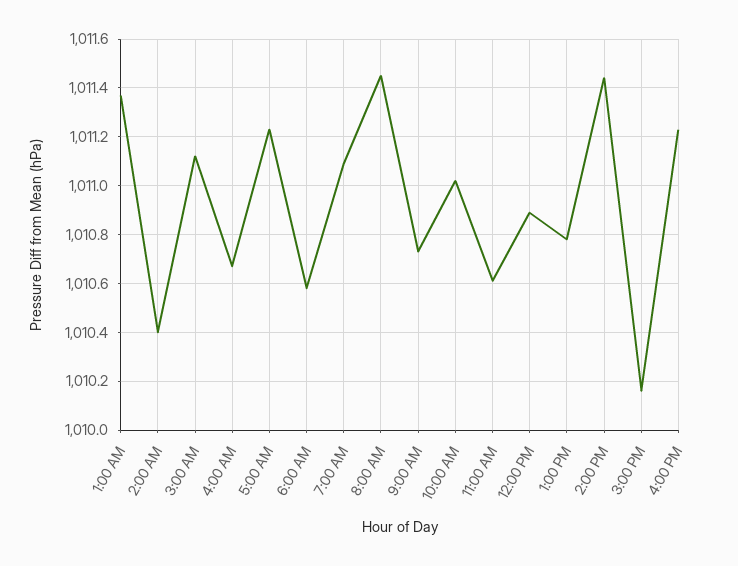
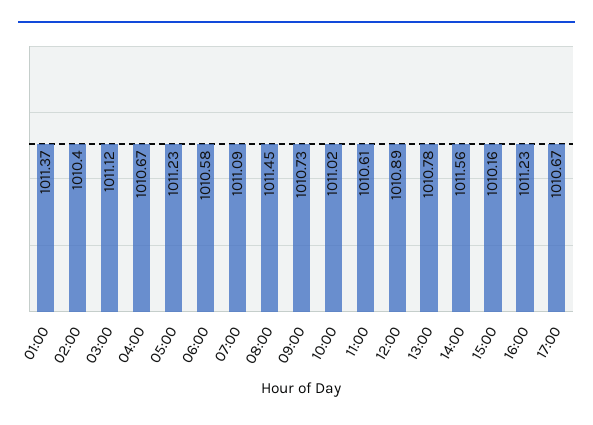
2:00 PM: 1011.45 -> 1011.56
17:00: none -> 1010.67

